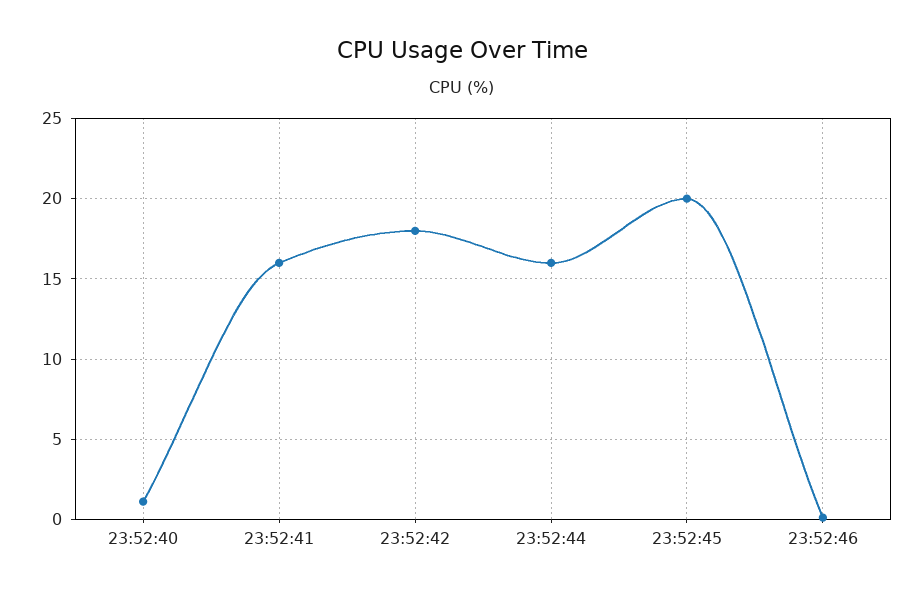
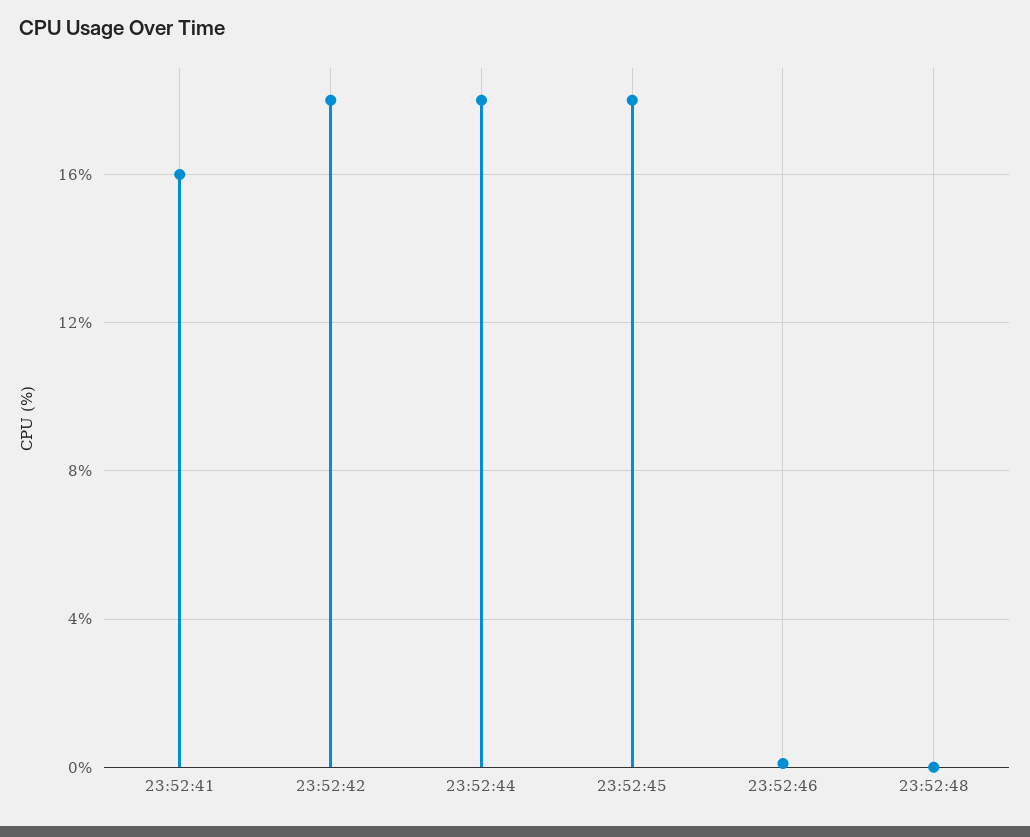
23:52:40: 1 -> none
23:52:44: 16 -> 18
23:52:45: 20 -> 18
23:52:48: none -> 0

